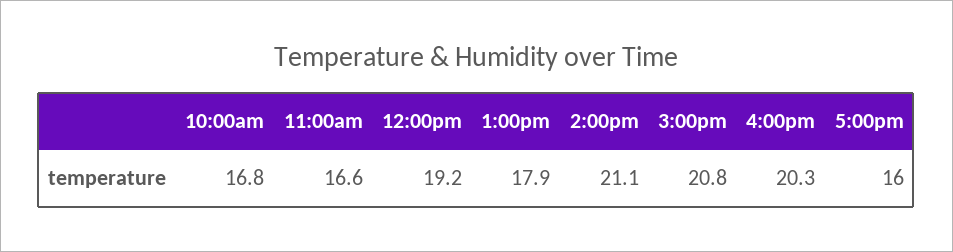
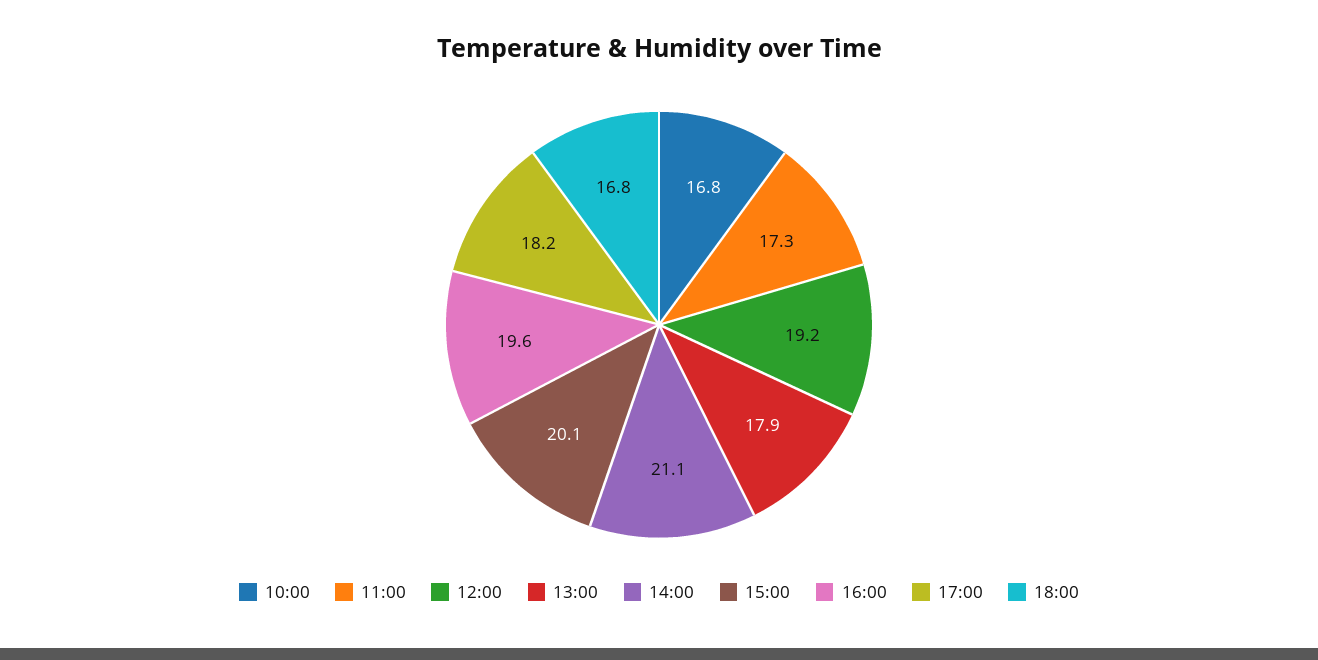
11:00am: 16.6 -> 17.3
3:00pm: 20.8 -> 20.1
4:00pm: 20.3 -> 19.6
5:00pm: 16 -> 18.2
18:00: none -> 16.8

